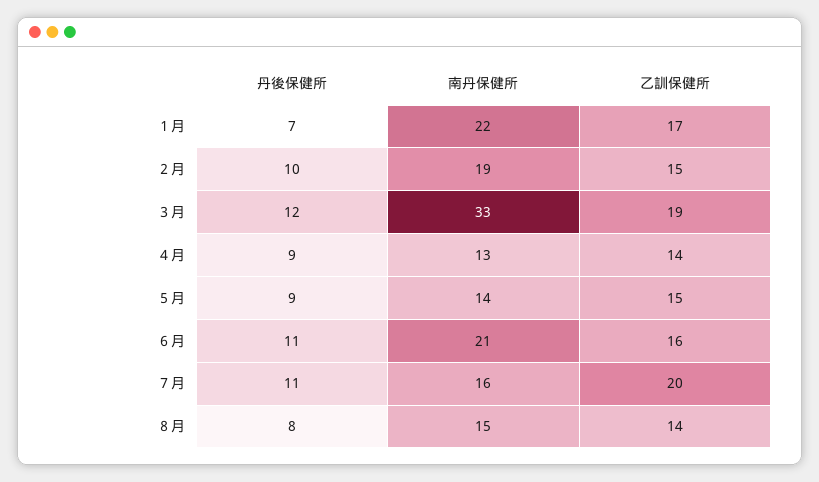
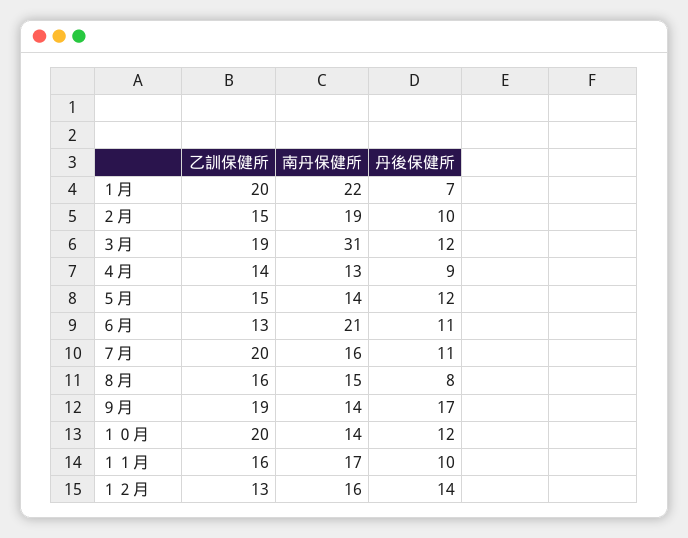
乙訓保健所, １月: 17 -> 20
南丹保健所, ３月: 33 -> 31
丹後保健所, ５月: 9 -> 12
乙訓保健所, ６月: 16 -> 13
乙訓保健所, ８月: 14 -> 16
乙訓保健所, ９月: none -> 19
南丹保健所, ９月: none -> 14
丹後保健所, ９月: none -> 17
乙訓保健所, １０月: none -> 20
南丹保健所, １０月: none -> 14
丹後保健所, １０月: none -> 12
乙訓保健所, １１月: none -> 16
南丹保健所, １１月: none -> 17
丹後保健所, １１月: none -> 10
乙訓保健所, １２月: none -> 13
南丹保健所, １２月: none -> 16
丹後保健所, １２月: none -> 14

